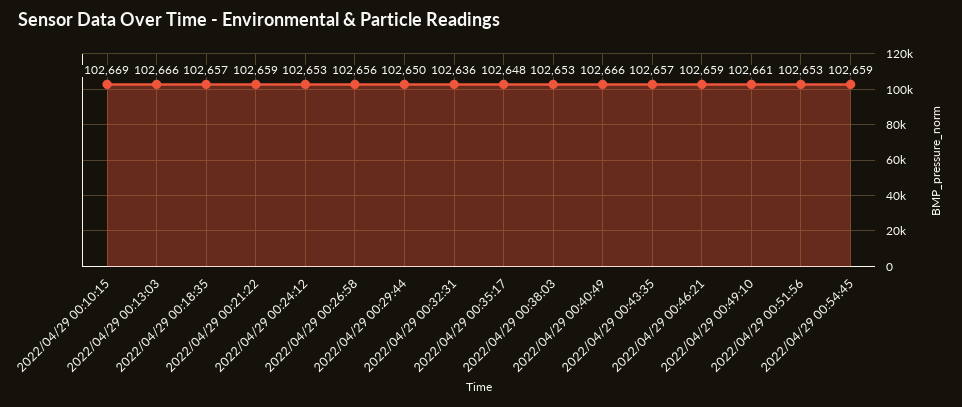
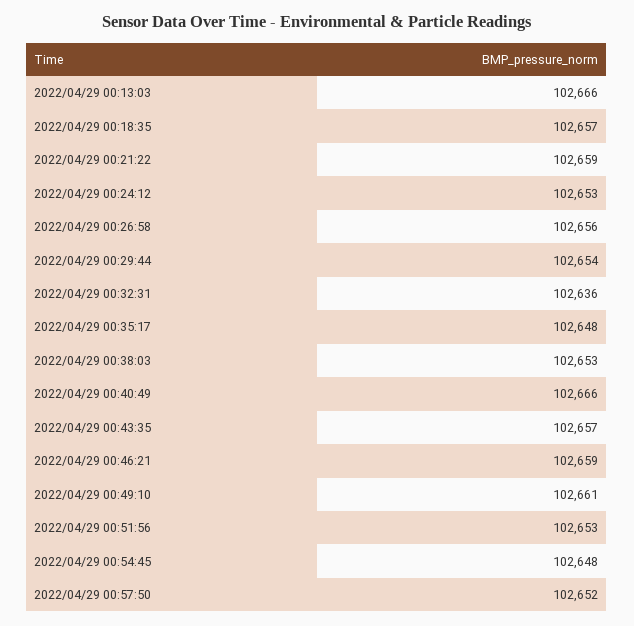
2022/04/29 00:10:15: 102669 -> none
2022/04/29 00:29:44: 102650 -> 102654
2022/04/29 00:54:45: 102659 -> 102648
2022/04/29 00:57:50: none -> 102652

